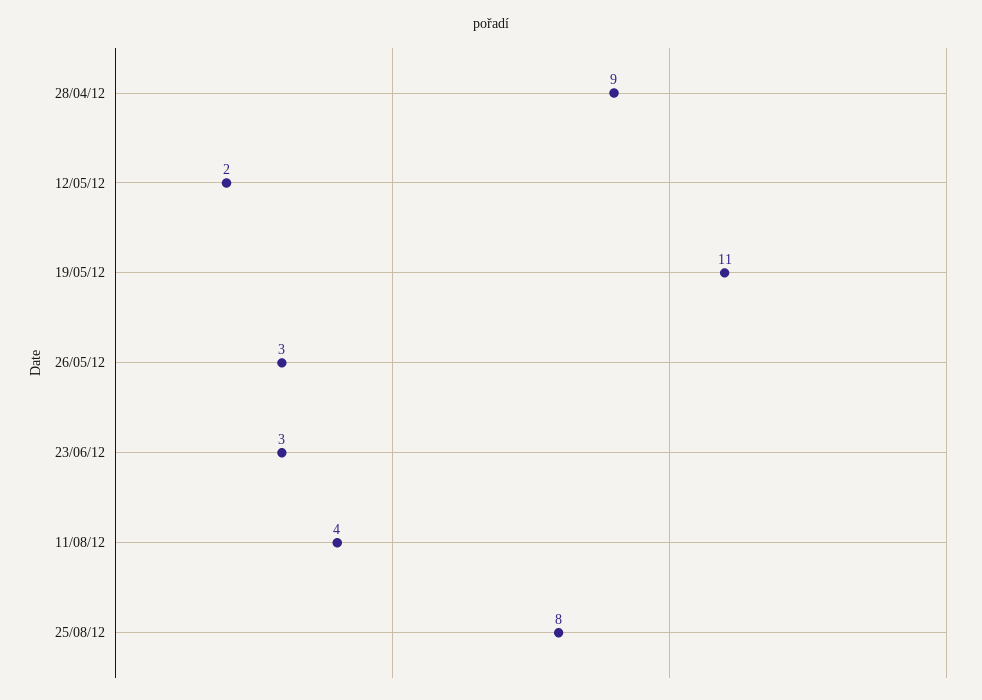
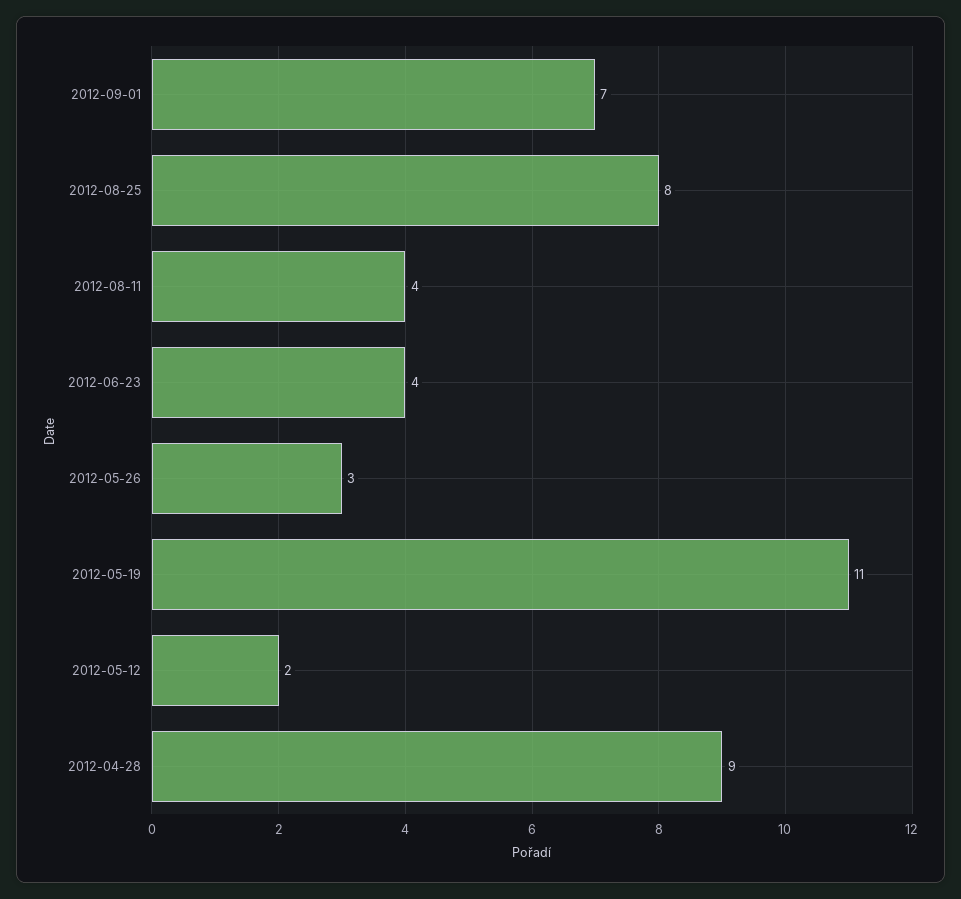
23/06/12: 3 -> 4
2012-09-01: none -> 7

